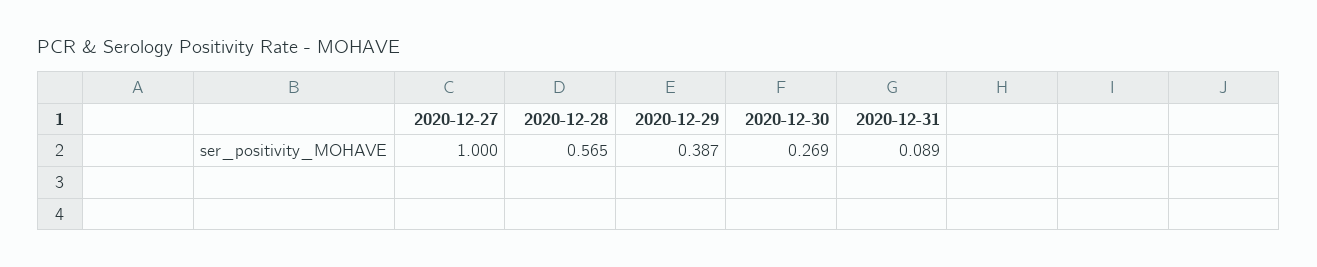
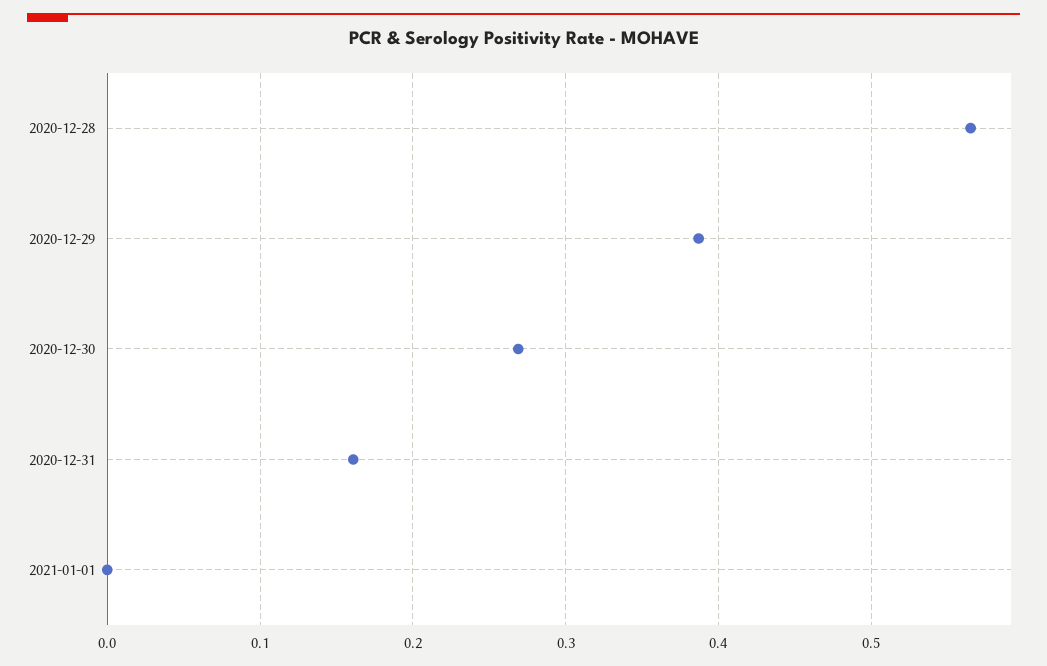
2020-12-27: 1 -> none
2020-12-31: 0.089 -> 0.16
2021-01-01: none -> 0

